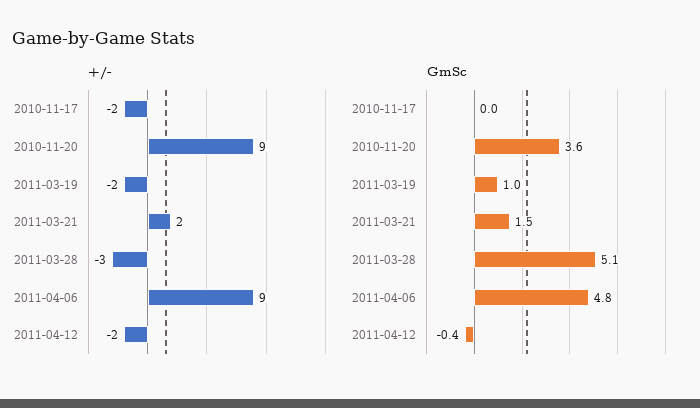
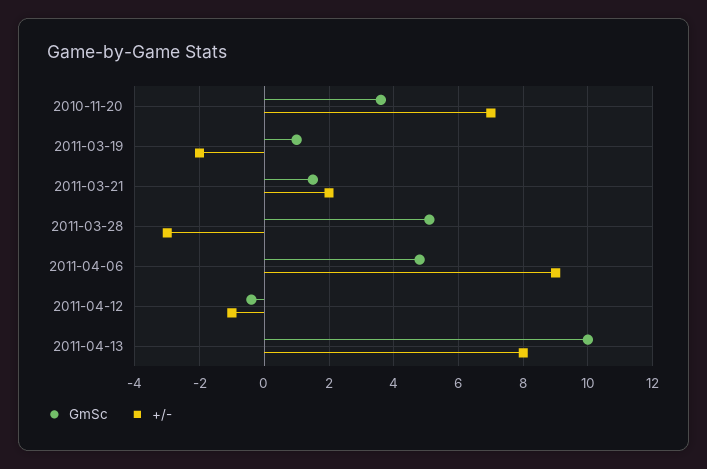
+/-, 2010-11-17: -2 -> none
+/-, 2010-11-20: 9 -> 7
+/-, 2011-04-12: -2 -> -1
GmSc, 2010-11-17: 0 -> none
GmSc, 2011-04-13: none -> 10
+/-, 2011-04-13: none -> 8

